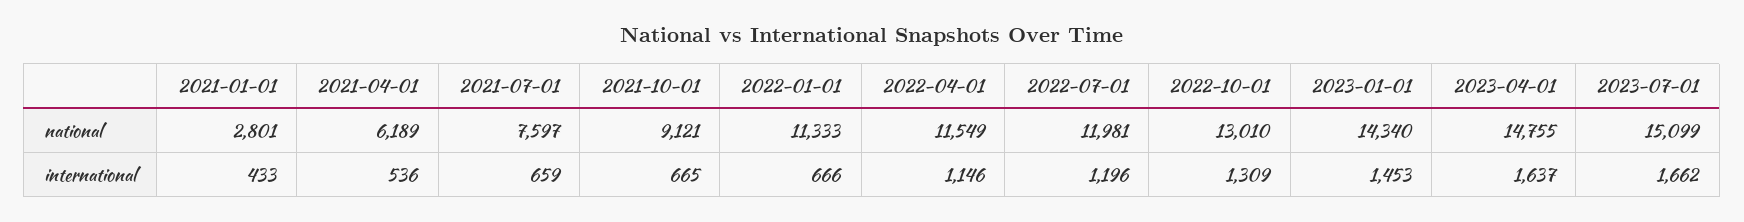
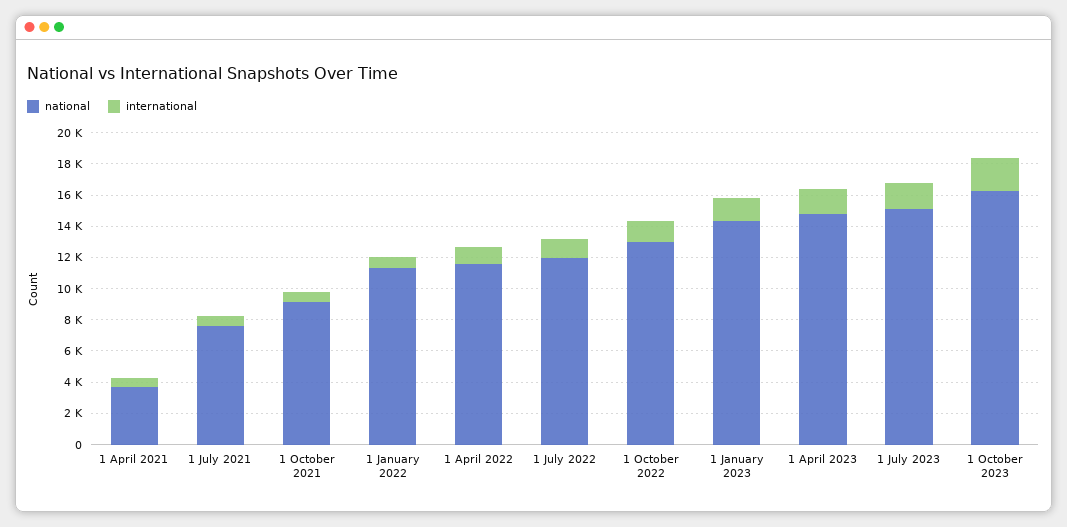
national, 2021-01-01: 2801 -> none
national, 2021-04-01: 6189 -> 4000
international, 2021-01-01: 433 -> none
national, 1 October 2023: none -> 16000
international, 1 October 2023: none -> 2000

